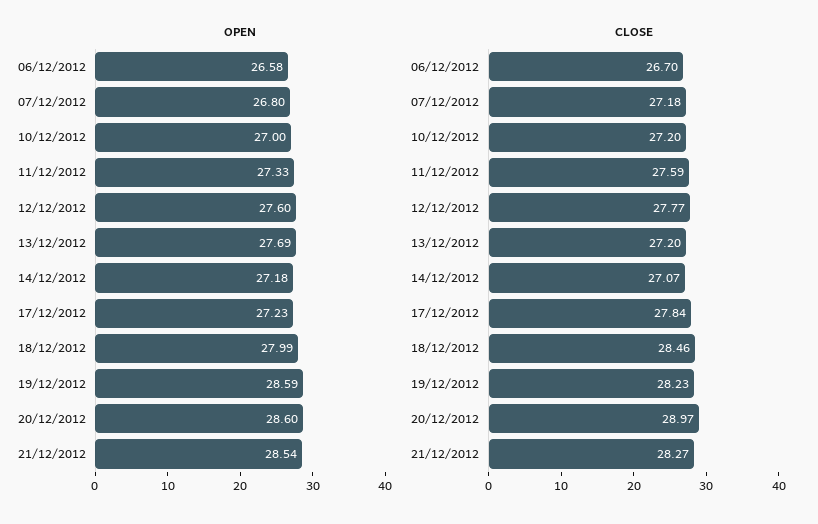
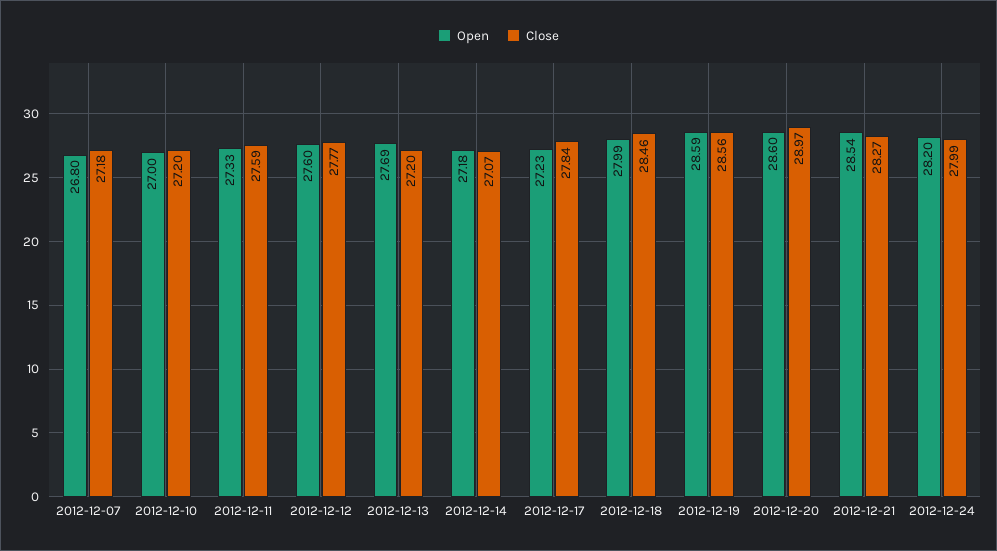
OPEN, 06/12/2012: 26.58 -> none
CLOSE, 06/12/2012: 26.7 -> none
CLOSE, 19/12/2012: 28.23 -> 28.56
OPEN, 2012-12-24: none -> 28.2
CLOSE, 2012-12-24: none -> 27.99

